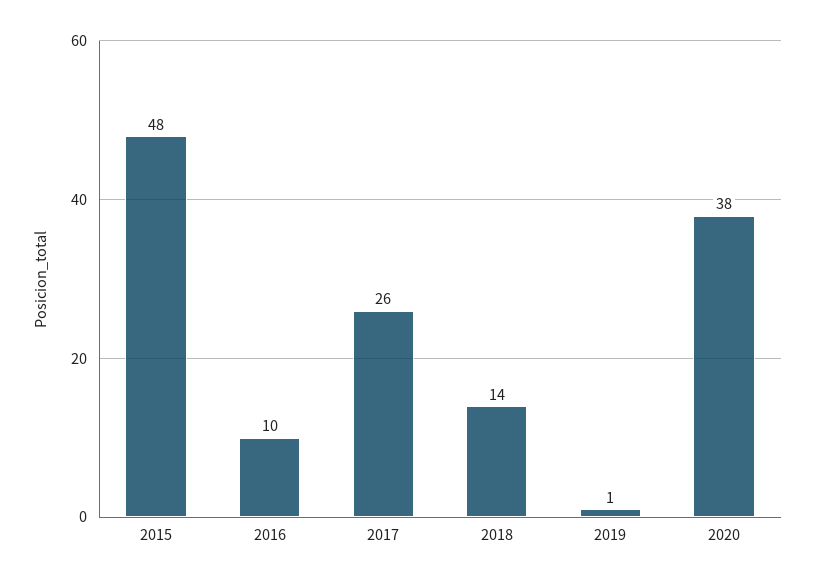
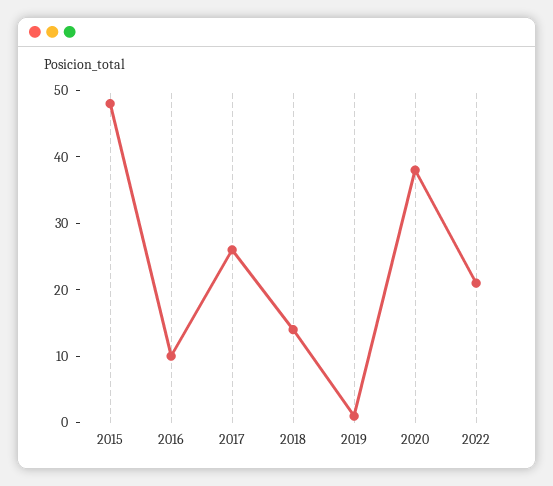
2022: none -> 20

